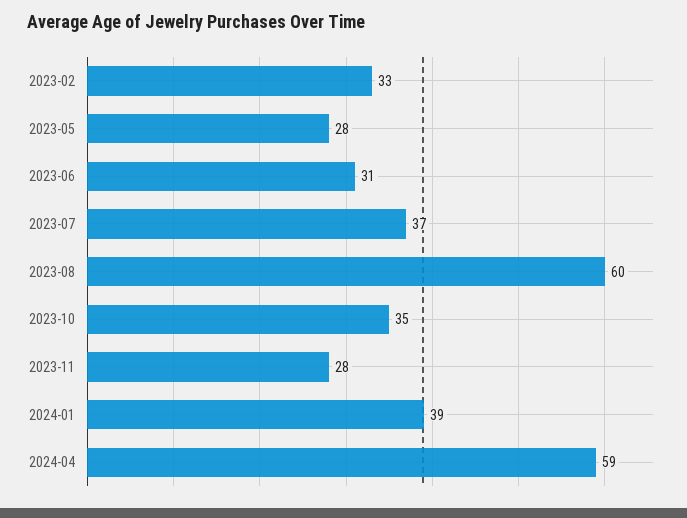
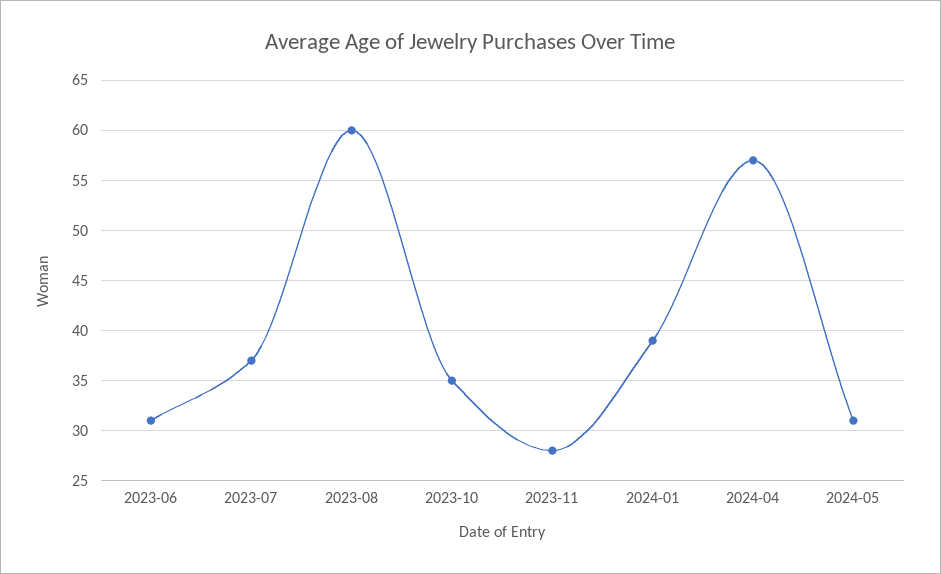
2023-02: 33 -> none
2023-05: 28 -> none
2024-04: 59 -> 57
2024-05: none -> 31

